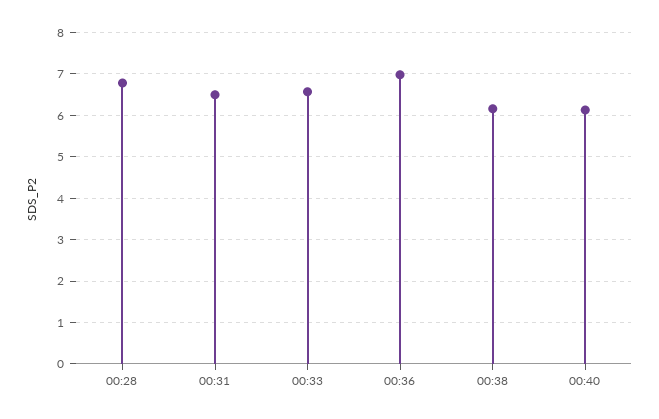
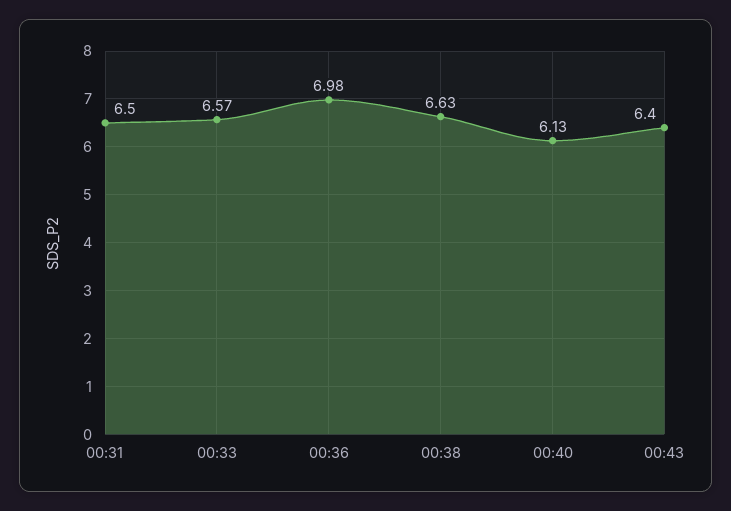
00:28: 6.8 -> none
00:38: 6.2 -> 6.63
00:43: none -> 6.4

